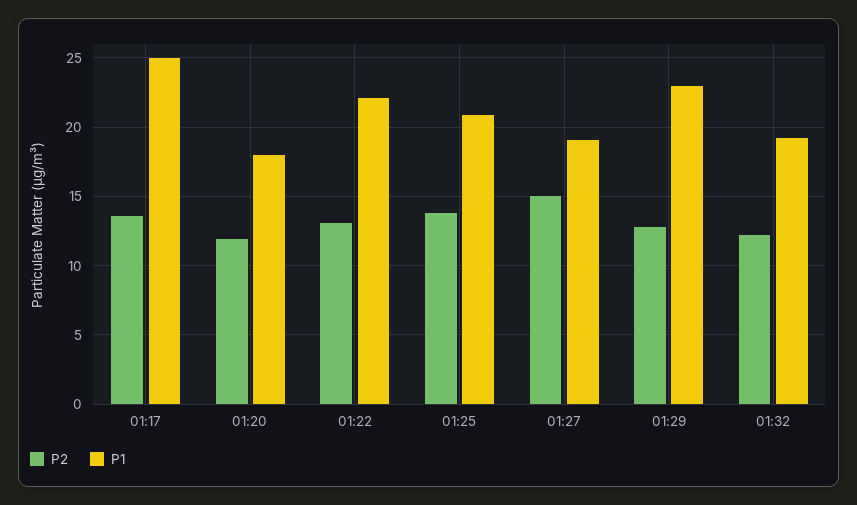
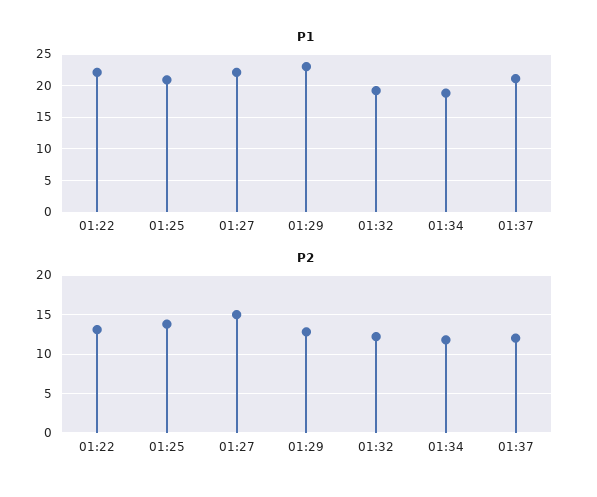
P2, 01:17: 13.5 -> none
P1, 01:17: 25 -> none
P2, 01:20: 12 -> none
P1, 01:20: 18 -> none
P1, 01:27: 19 -> 22
P1, 01:34: none -> 19
P1, 01:37: none -> 21
P2, 01:34: none -> 12
P2, 01:37: none -> 12

